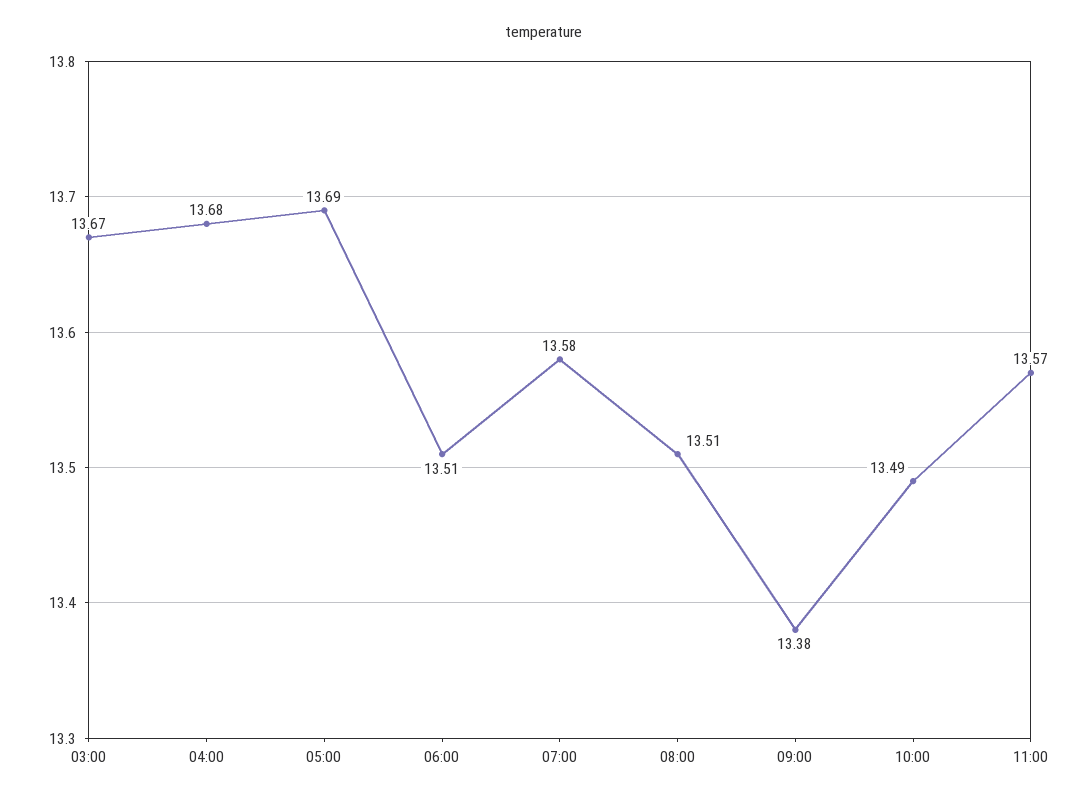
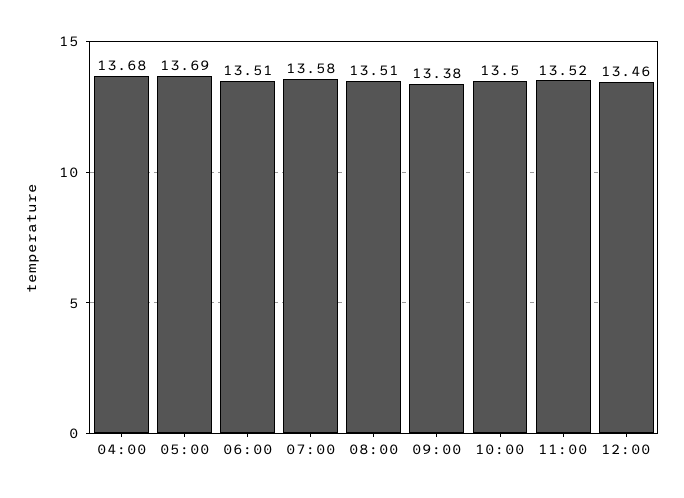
03:00: 13.67 -> none
10:00: 13.49 -> 13.5
11:00: 13.57 -> 13.52
12:00: none -> 13.46

